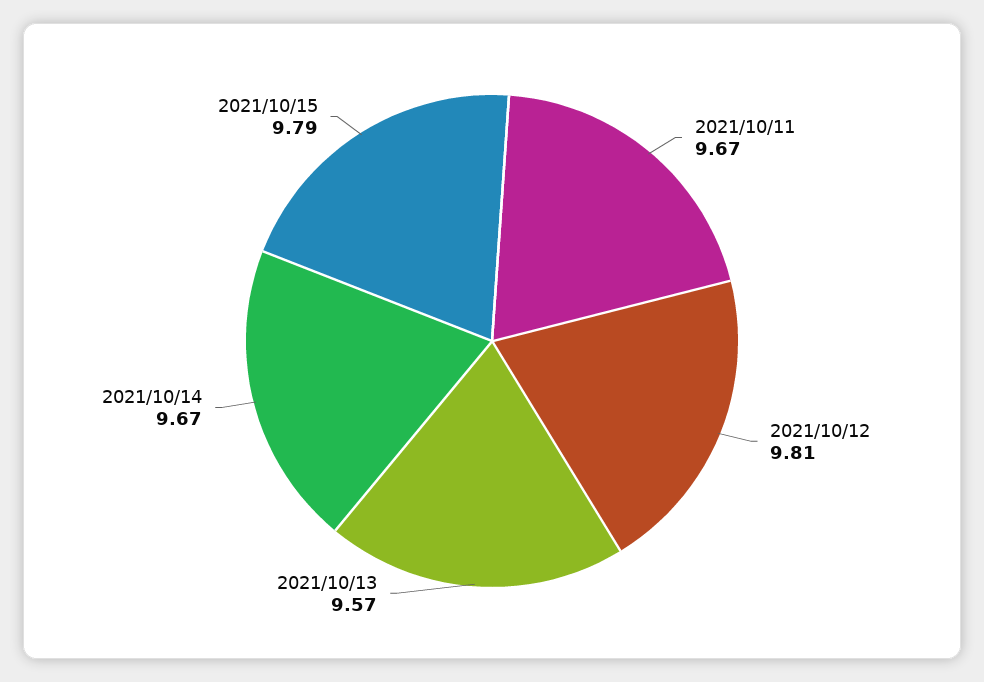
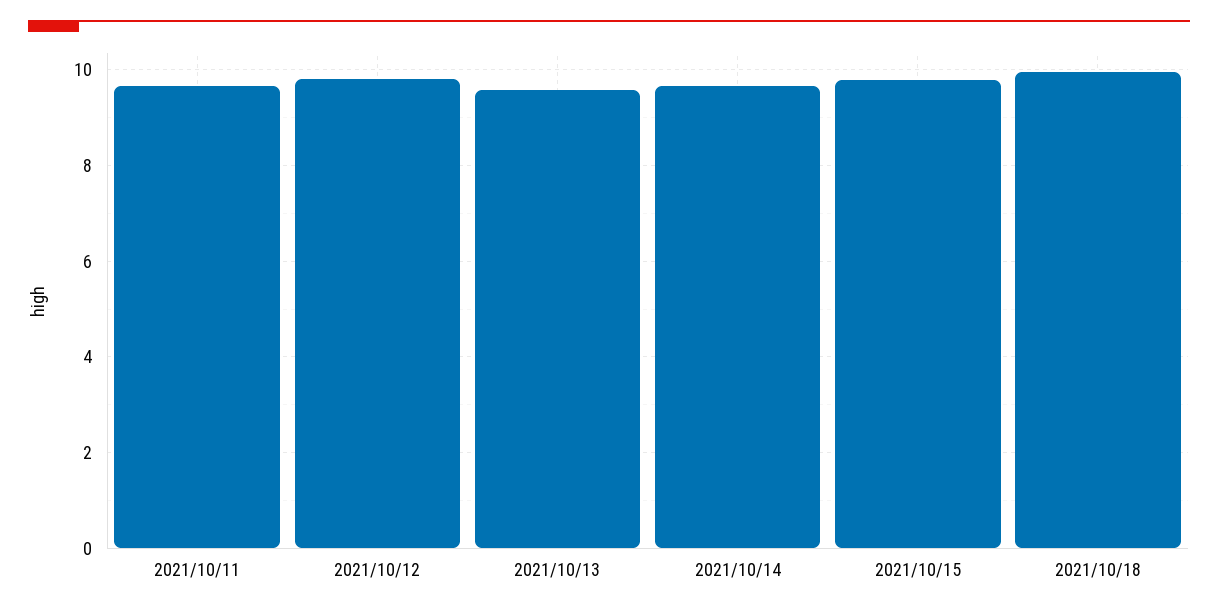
2021/10/18: none -> 10

